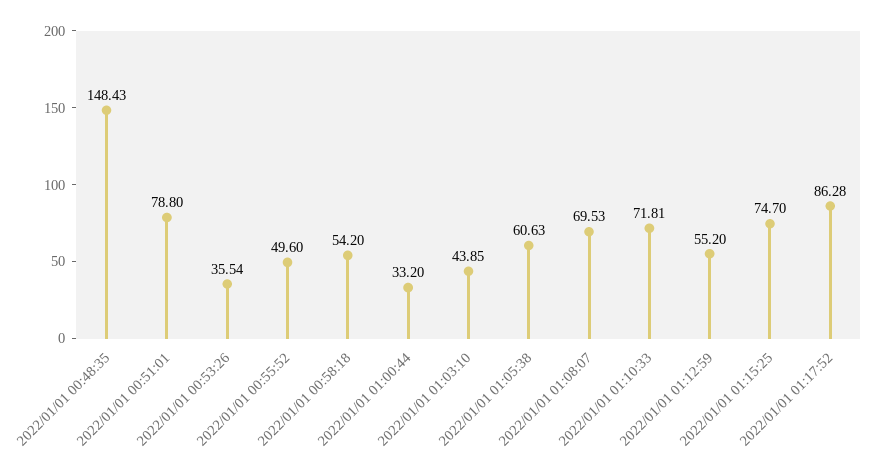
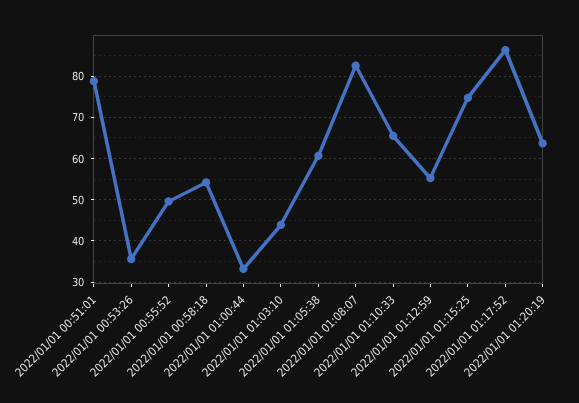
2022/01/01 00:48:35: 148.43 -> none
2022/01/01 01:08:07: 69.53 -> 82
2022/01/01 01:10:33: 71.81 -> 66
2022/01/01 01:20:19: none -> 64

